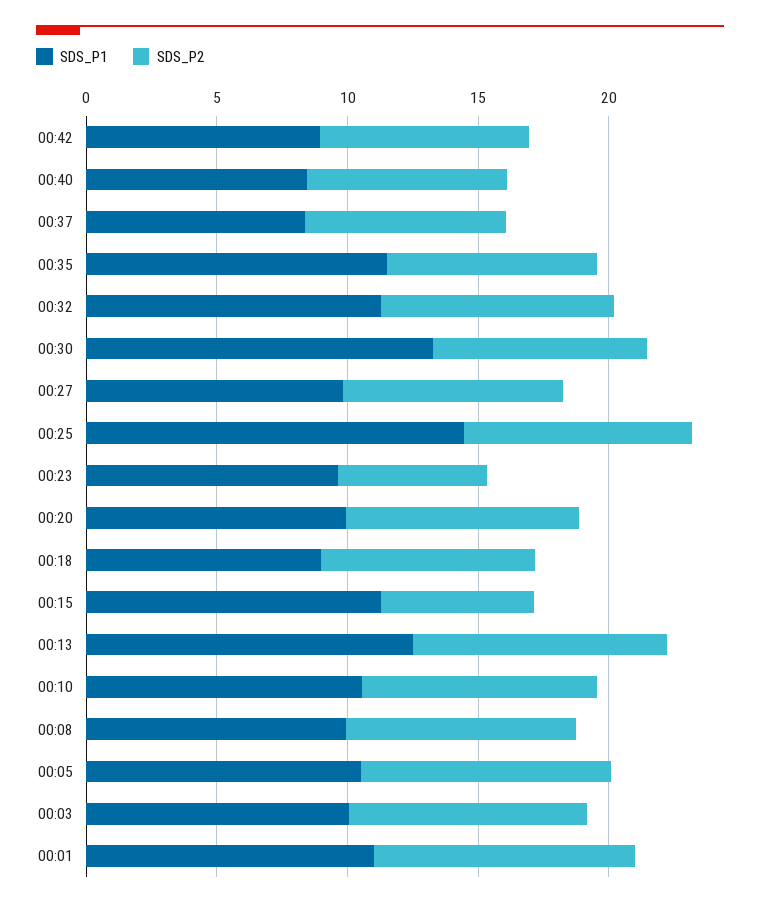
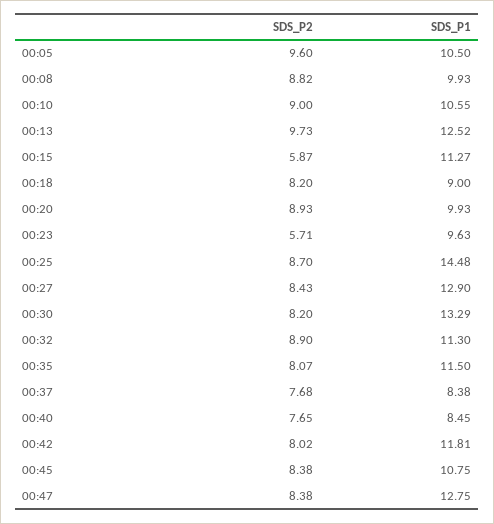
SDS_P1, 00:42: 9 -> 11.81
SDS_P1, 00:27: 10 -> 12.9
SDS_P1, 00:03: 10 -> none
SDS_P2, 00:03: 9 -> none
SDS_P1, 00:01: 11 -> none
SDS_P2, 00:01: 10 -> none
SDS_P2, 00:45: none -> 8.38
SDS_P1, 00:45: none -> 10.75
SDS_P2, 00:47: none -> 8.38
SDS_P1, 00:47: none -> 12.75

